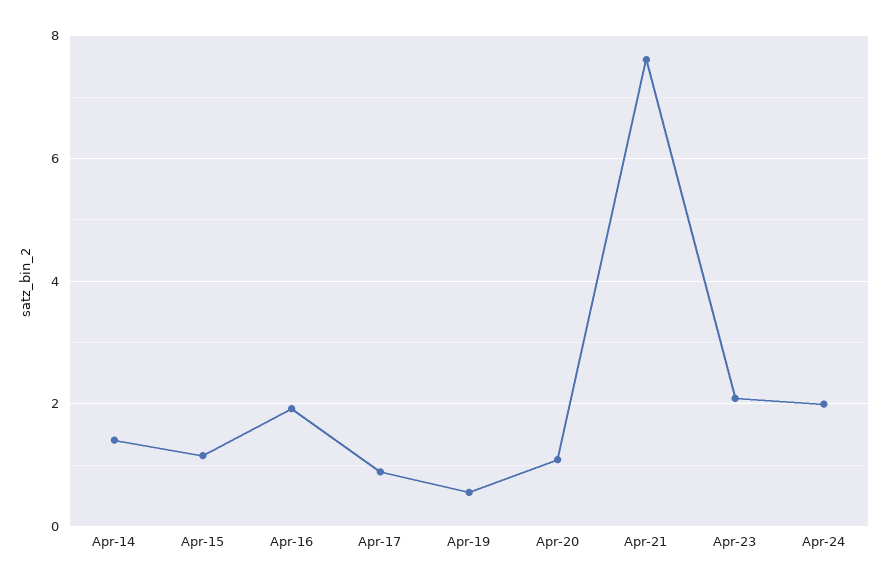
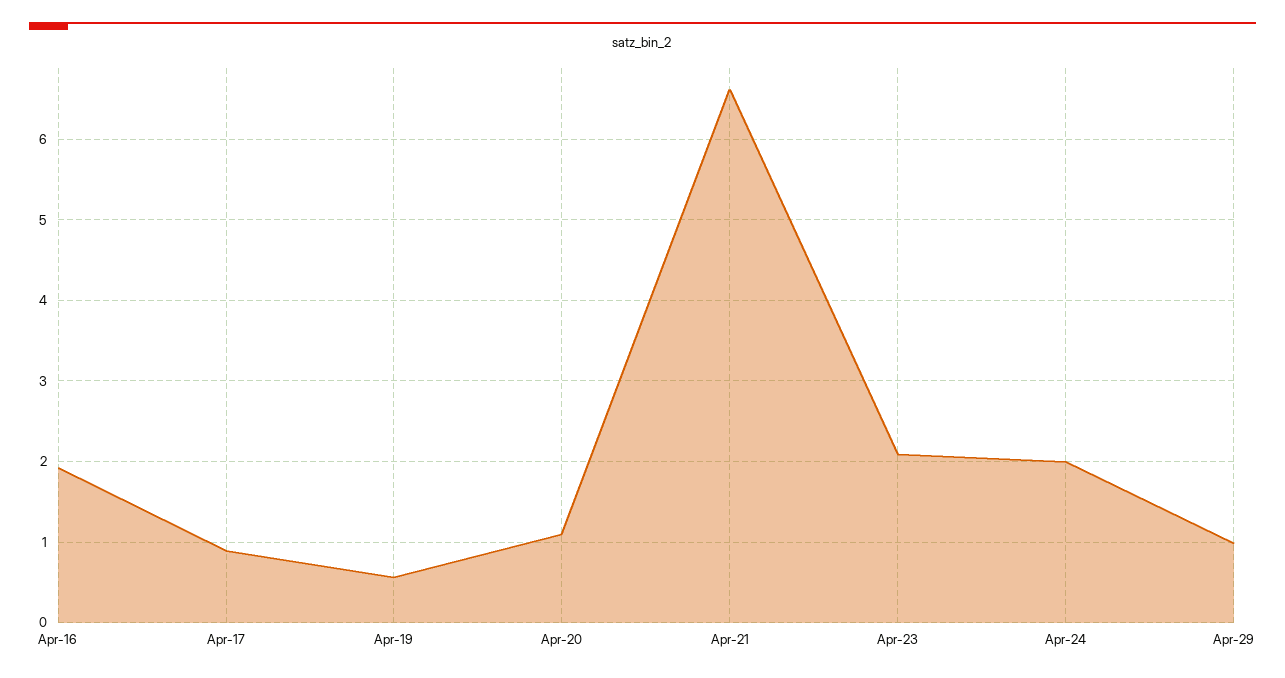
Apr-14: 1.4 -> none
Apr-15: 1.2 -> none
Apr-21: 7.6 -> 6.6
Apr-29: none -> 1

